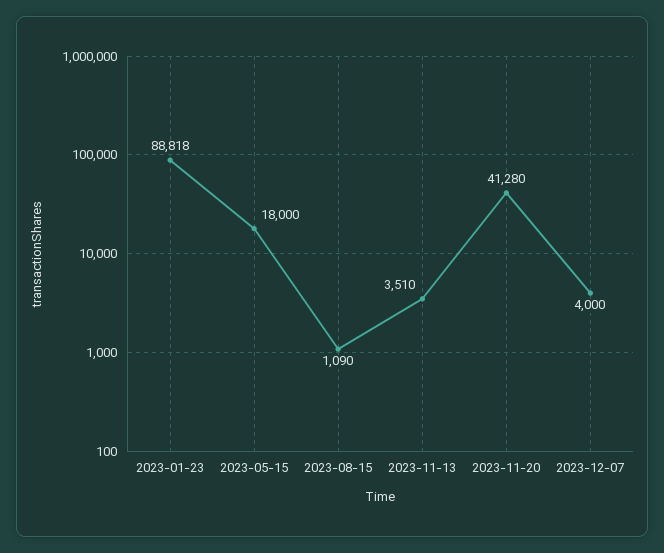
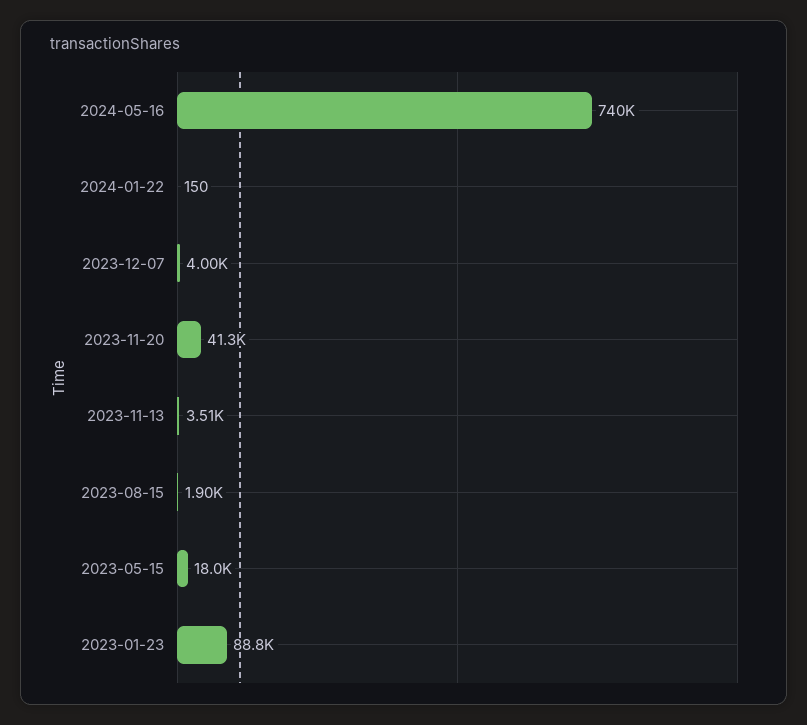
2023-08-15: 1090 -> 1900
2024-05-16: none -> 740000
2024-01-22: none -> 150

